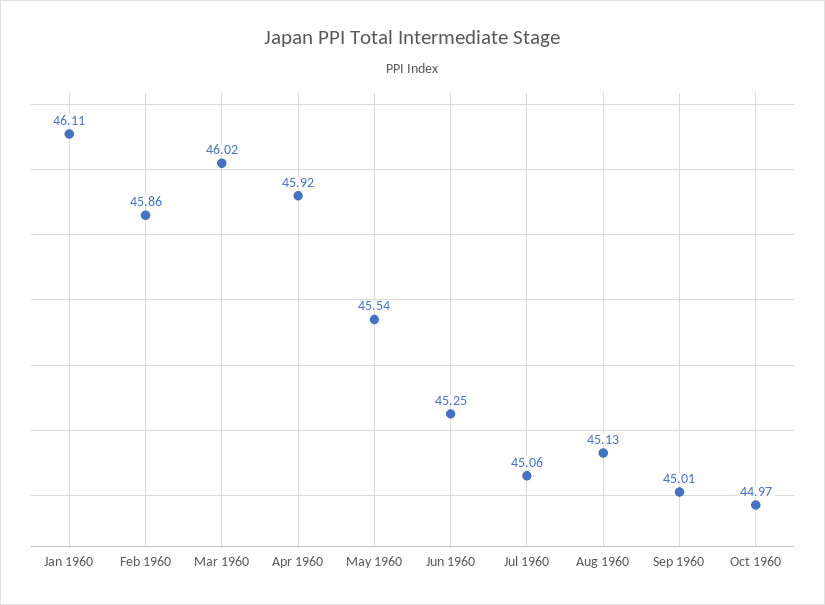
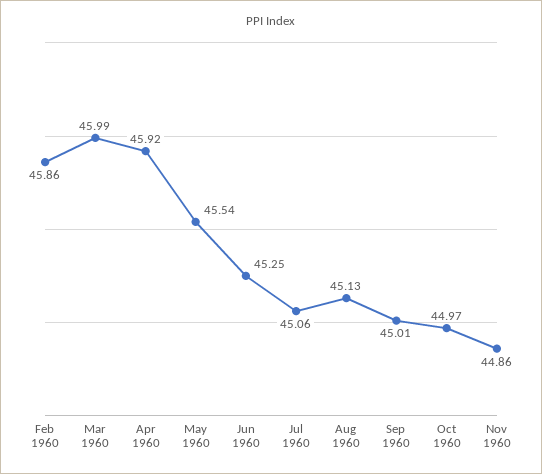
Jan 1960: 46.11 -> none
Mar 1960: 46.02 -> 45.99
Nov 1960: none -> 44.86

